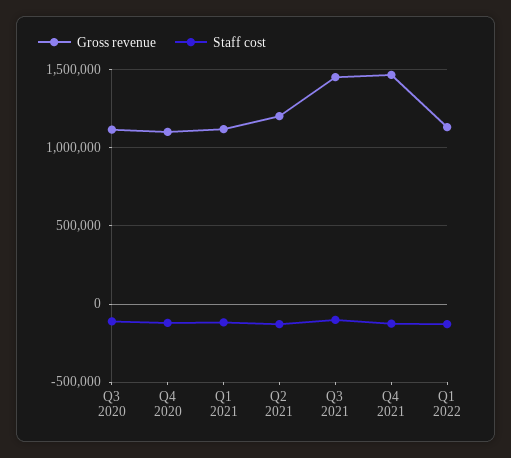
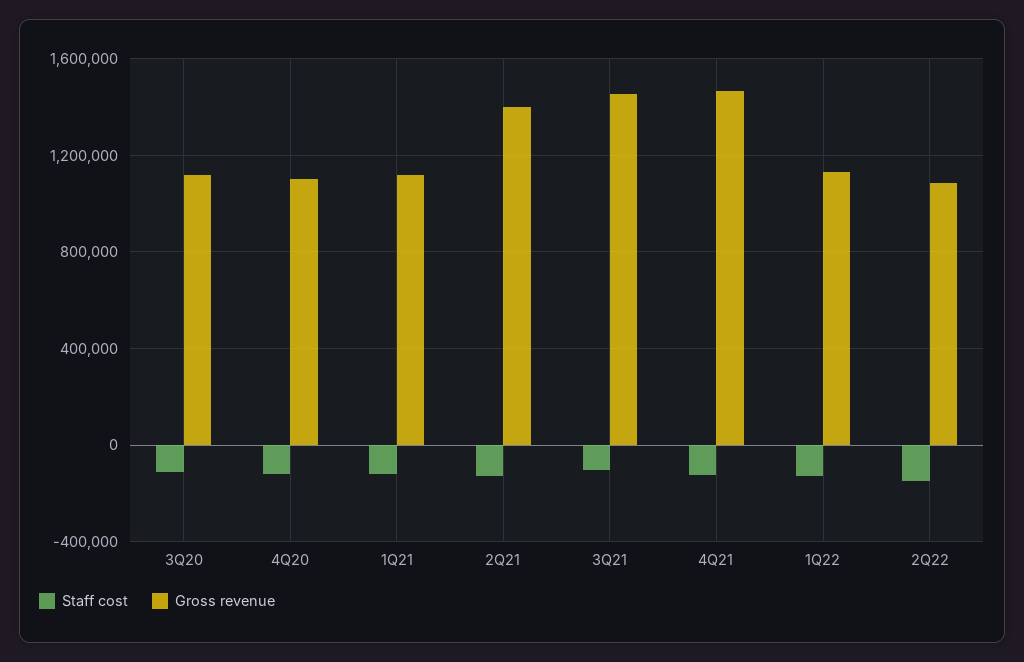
Gross revenue, Q2 2021: 1200000 -> 1400000
Staff cost, 2Q22: none -> -150000
Gross revenue, 2Q22: none -> 1100000

